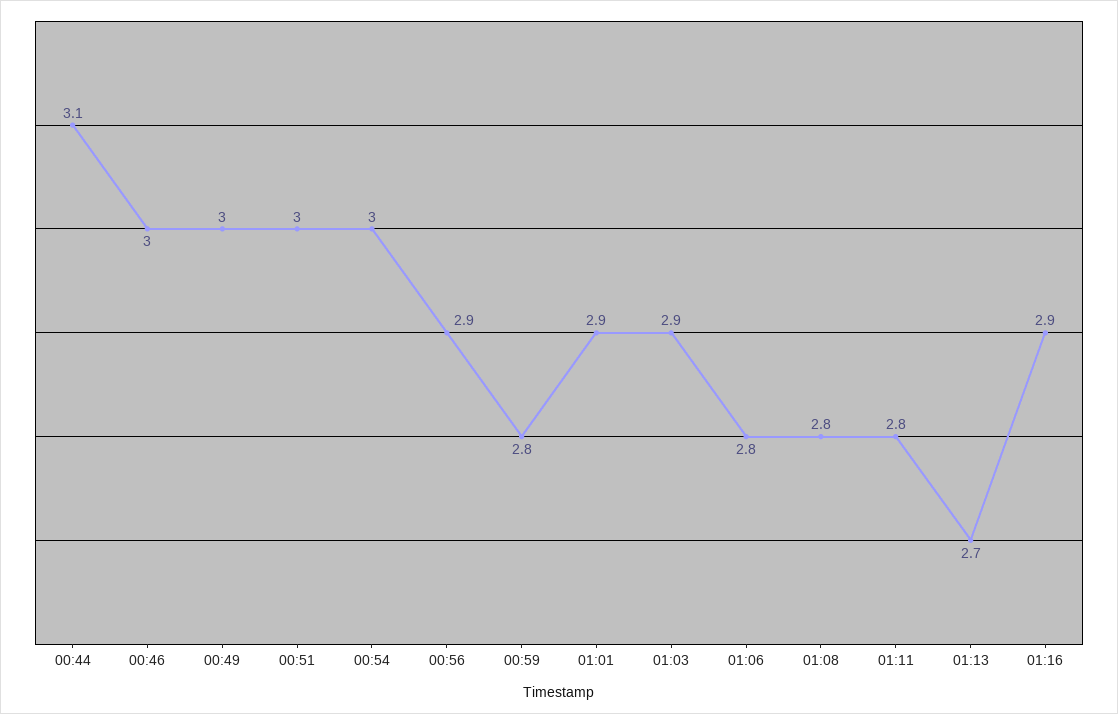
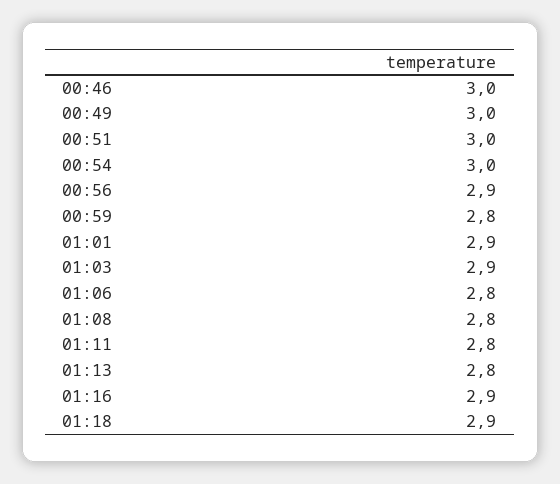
00:44: 3.1 -> none
01:13: 2.7 -> 2.8
01:18: none -> 2.9

